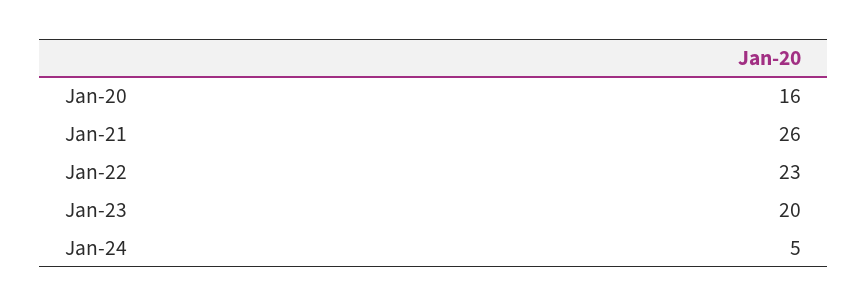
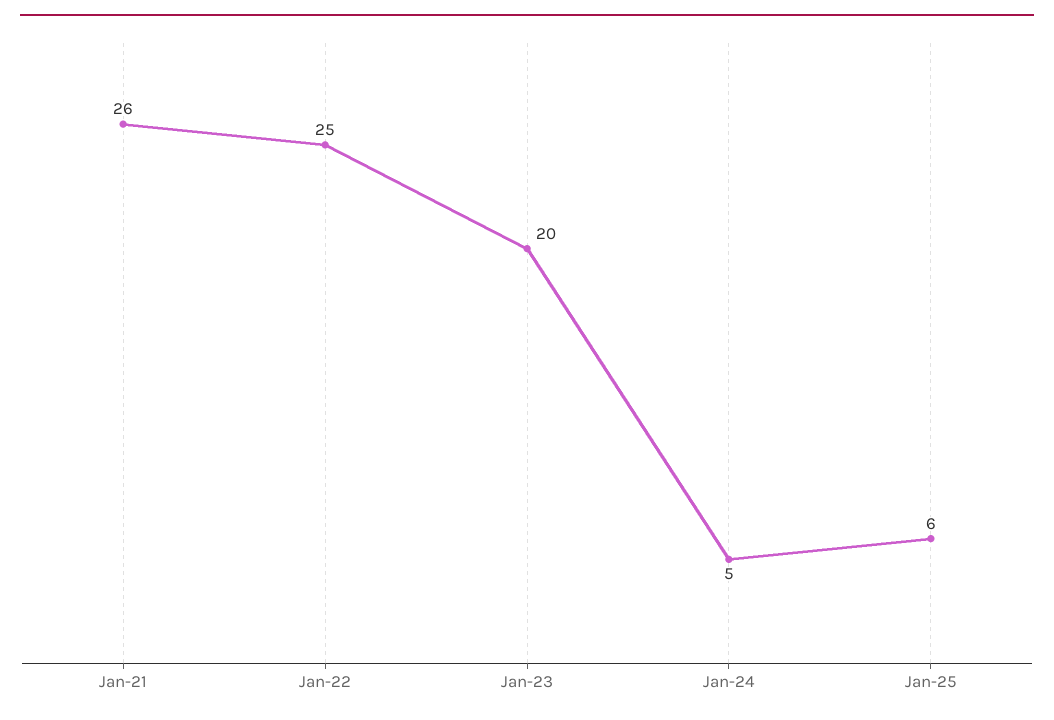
Jan-20: 16 -> none
Jan-22: 23 -> 25
Jan-25: none -> 6

